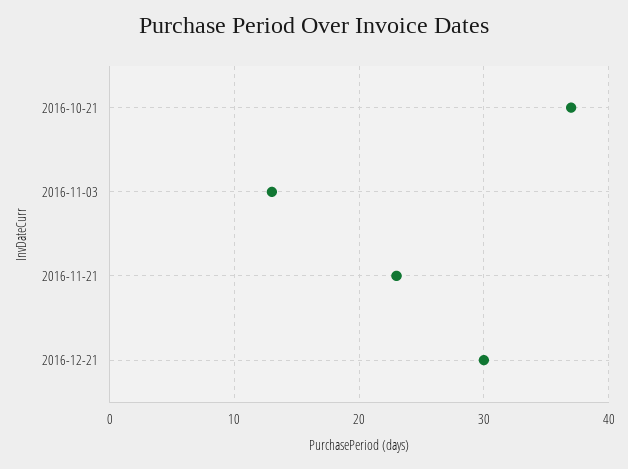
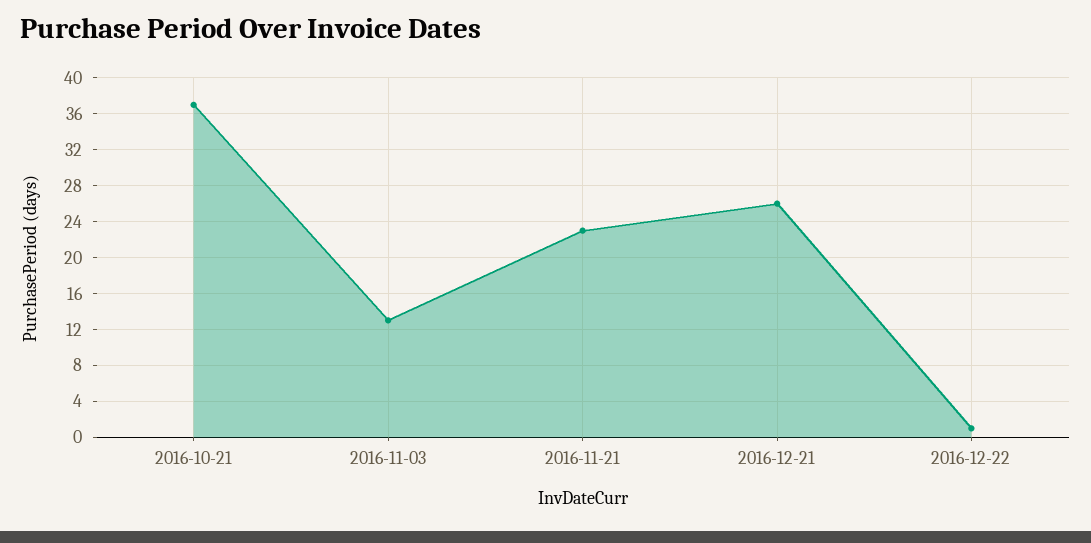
2016-12-21: 30 -> 26
2016-12-22: none -> 1

